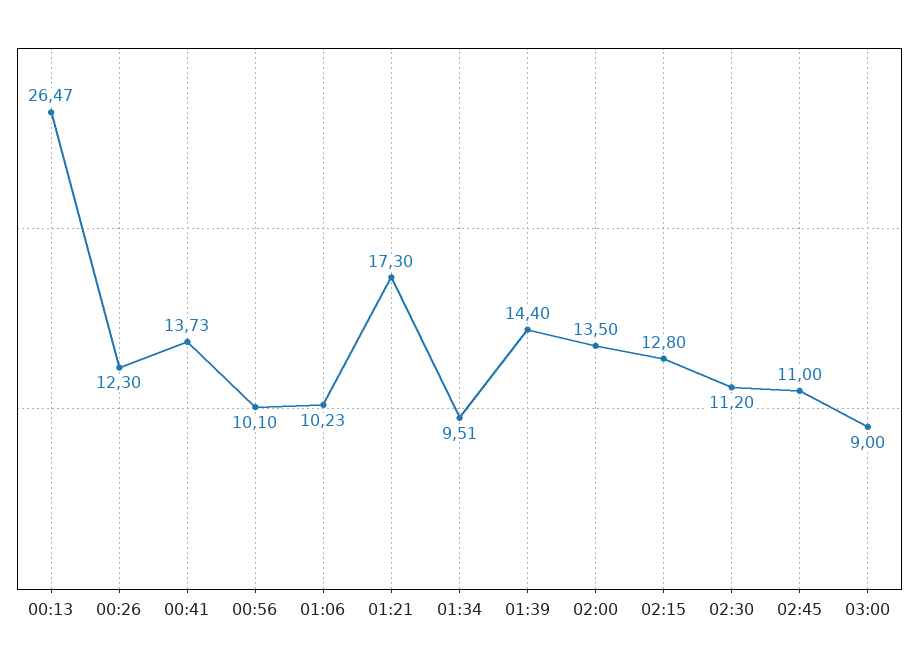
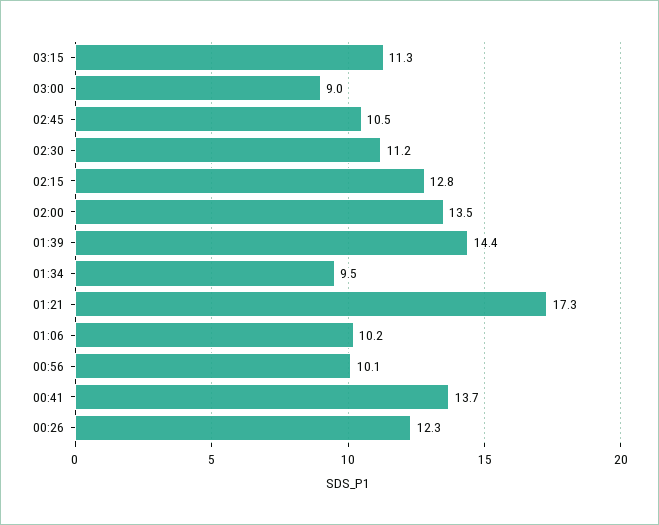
00:13: 26.47 -> none
02:45: 11 -> 10.5
03:15: none -> 11.3

